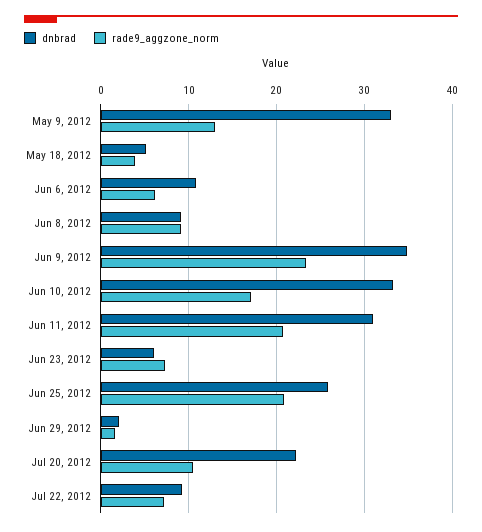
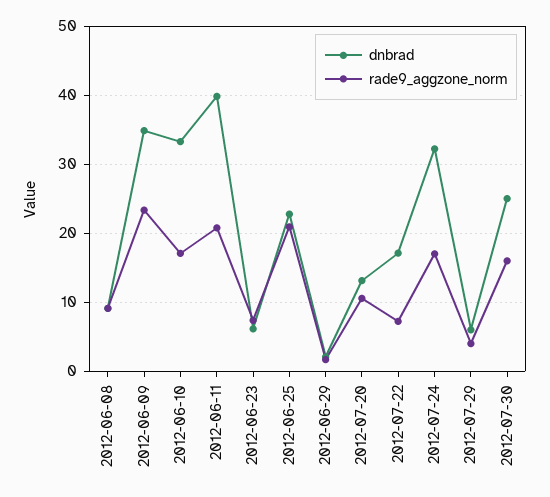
dnbrad, May 9, 2012: 33 -> none
rade9_aggzone_norm, May 9, 2012: 13 -> none
dnbrad, May 18, 2012: 5 -> none
rade9_aggzone_norm, May 18, 2012: 4 -> none
dnbrad, Jun 6, 2012: 11 -> none
rade9_aggzone_norm, Jun 6, 2012: 6 -> none
dnbrad, Jun 11, 2012: 31 -> 40
dnbrad, Jun 25, 2012: 26 -> 23
dnbrad, Jul 20, 2012: 22 -> 13
dnbrad, Jul 22, 2012: 9 -> 17
dnbrad, 2012-07-24: none -> 32
rade9_aggzone_norm, 2012-07-24: none -> 17
dnbrad, 2012-07-29: none -> 6
rade9_aggzone_norm, 2012-07-29: none -> 4
dnbrad, 2012-07-30: none -> 25
rade9_aggzone_norm, 2012-07-30: none -> 16

